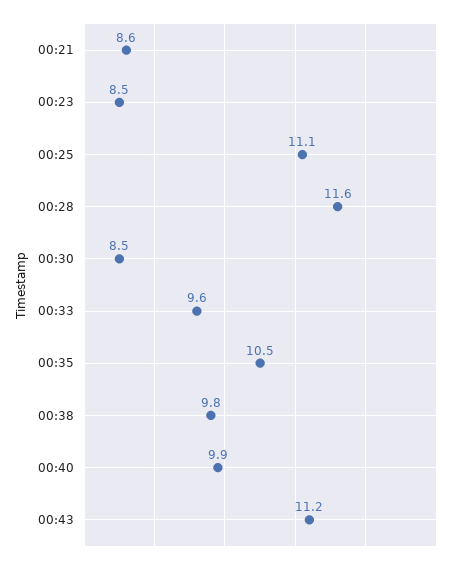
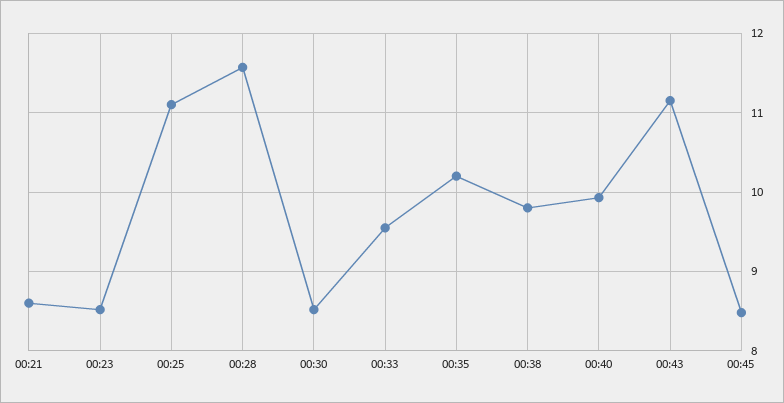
00:35: 10.5 -> 10.2
00:45: none -> 8.5

